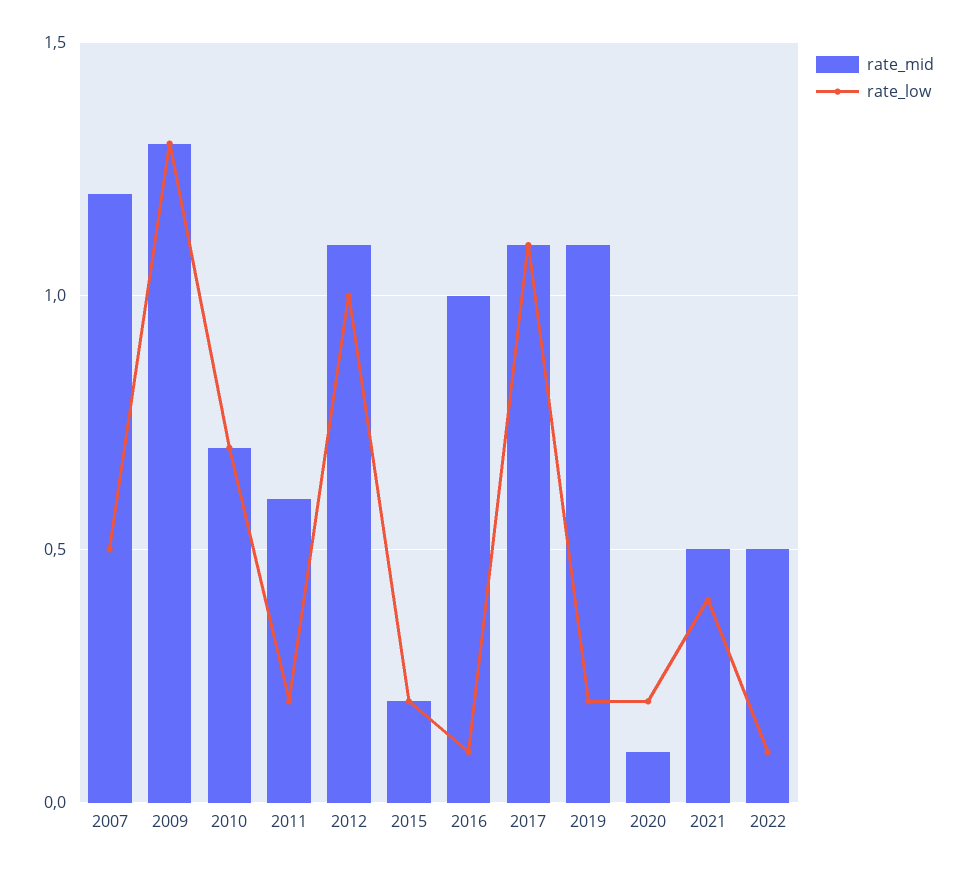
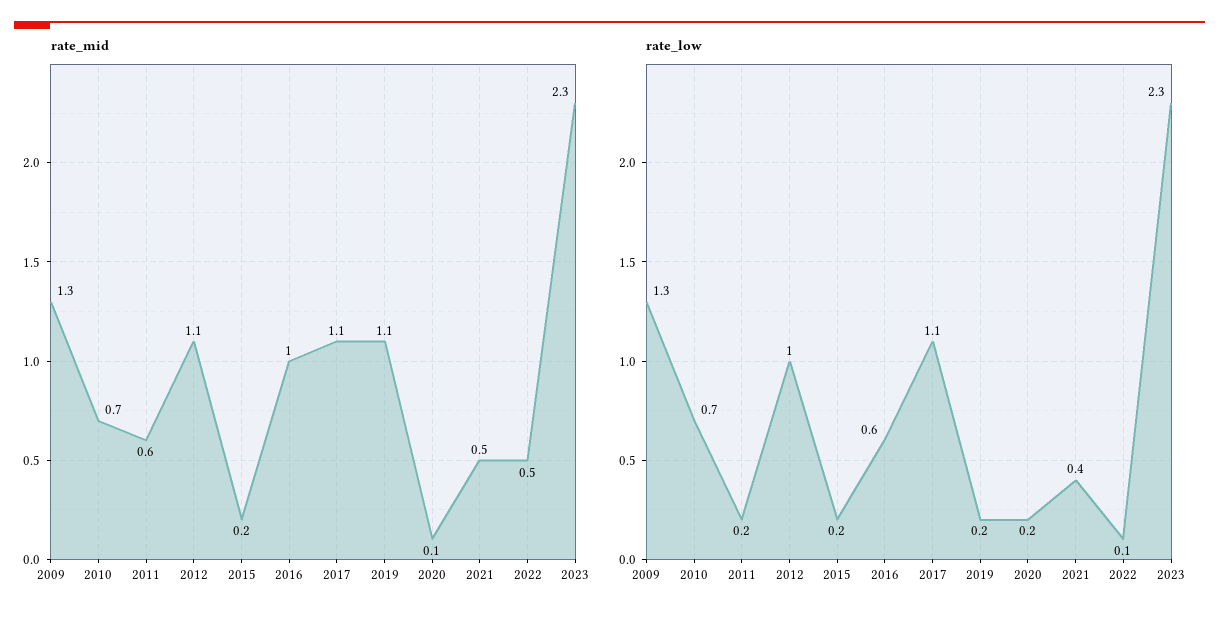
rate_mid, 2007: 1.2 -> none
rate_low, 2007: 0.5 -> none
rate_low, 2016: 0.1 -> 0.6
rate_mid, 2023: none -> 2.3
rate_low, 2023: none -> 2.3

